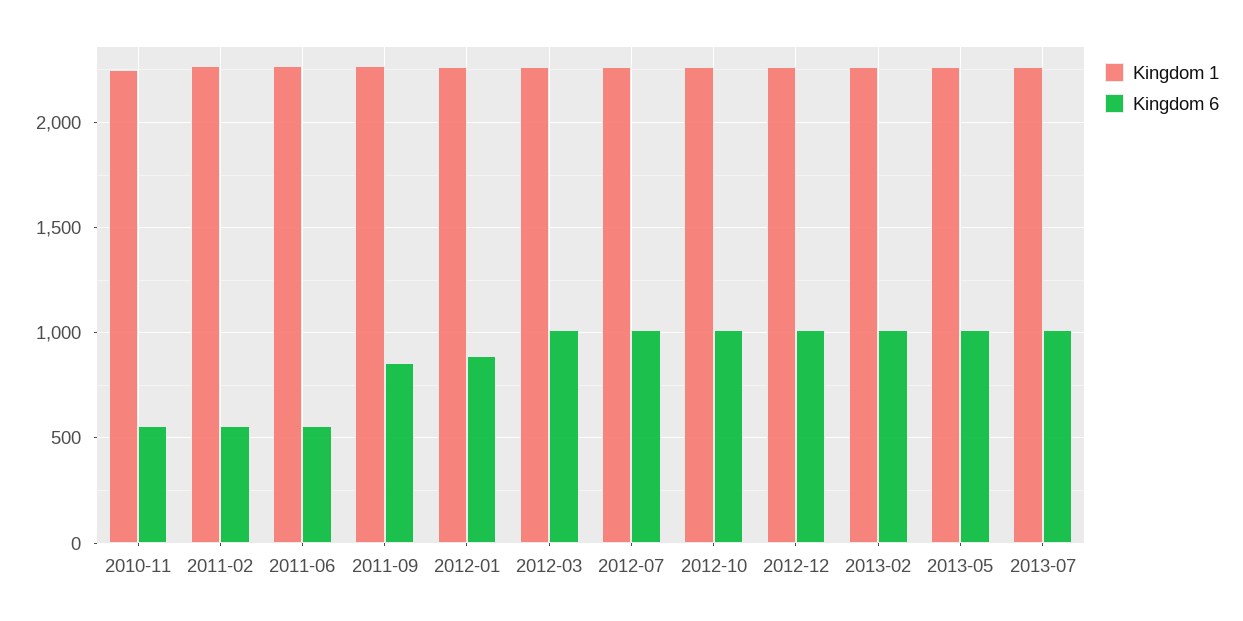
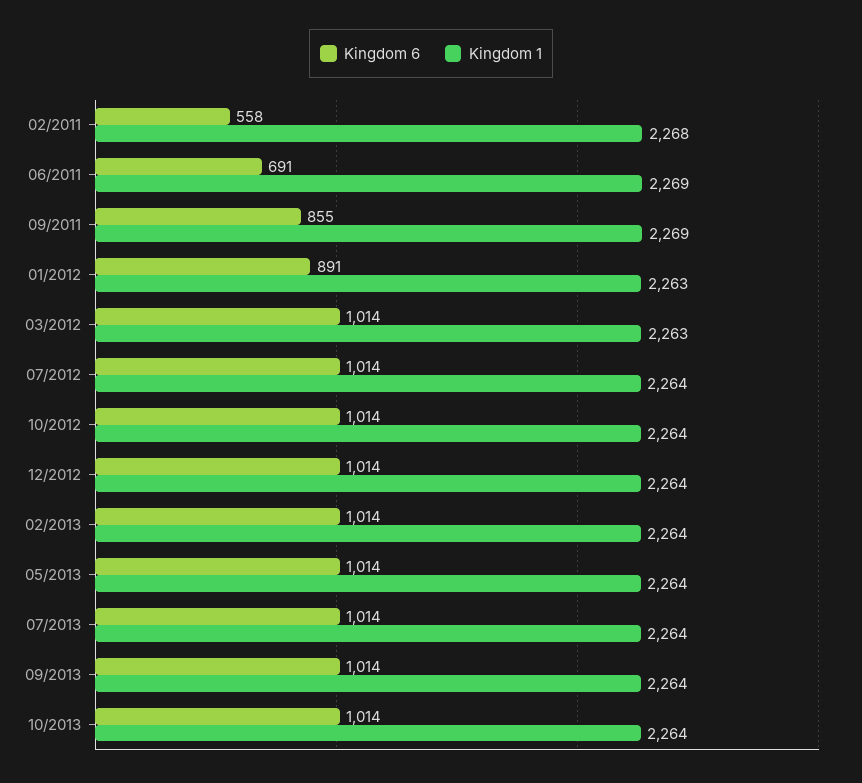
Kingdom 1, 2010-11: 2250 -> none
Kingdom 6, 2010-11: 550 -> none
Kingdom 6, 2011-06: 550 -> 691
Kingdom 6, 09/2013: none -> 1014
Kingdom 1, 09/2013: none -> 2264
Kingdom 6, 10/2013: none -> 1014
Kingdom 1, 10/2013: none -> 2264

